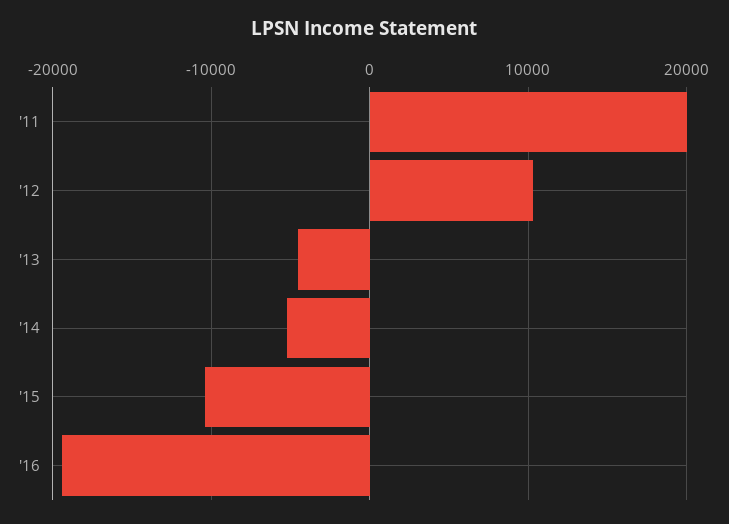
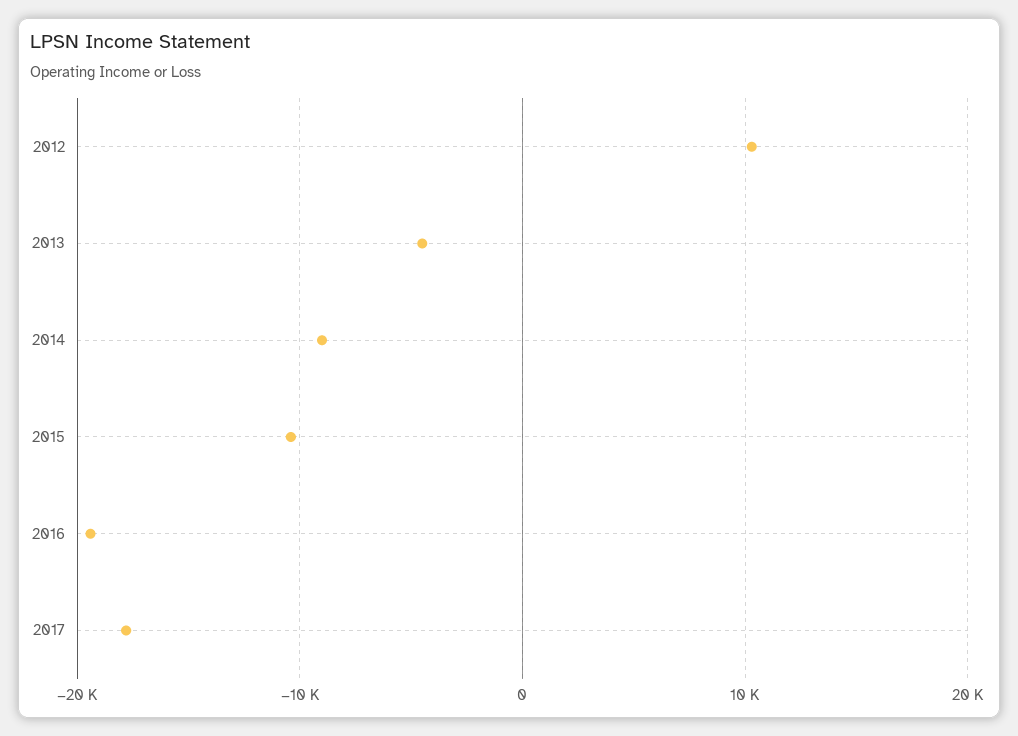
'11: 20000 -> none
'14: -5000 -> -9000
2017: none -> -18000

